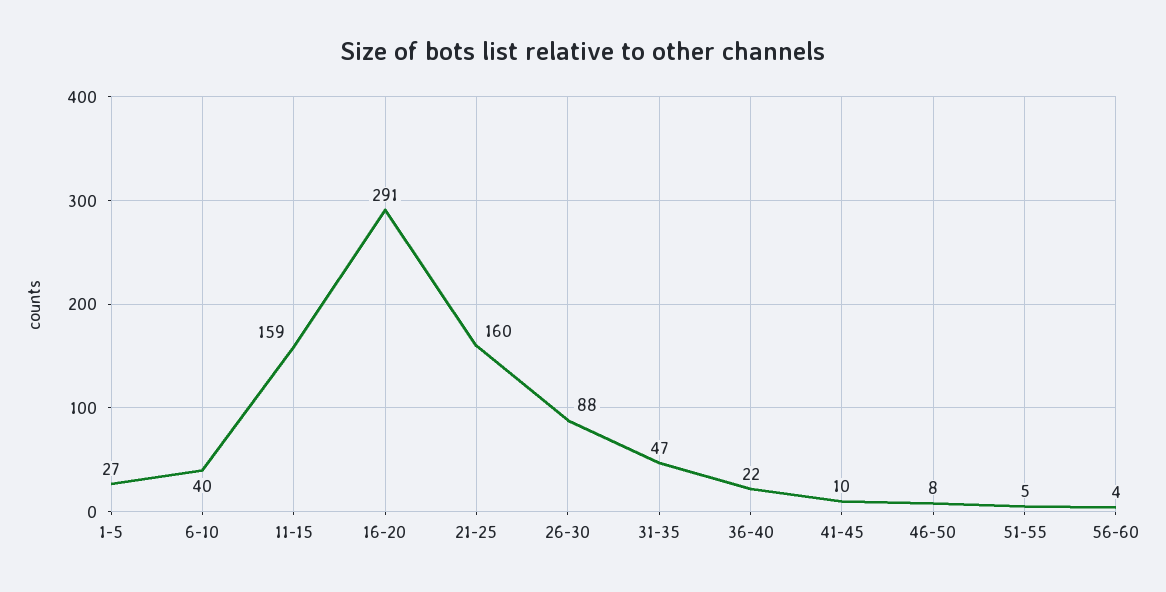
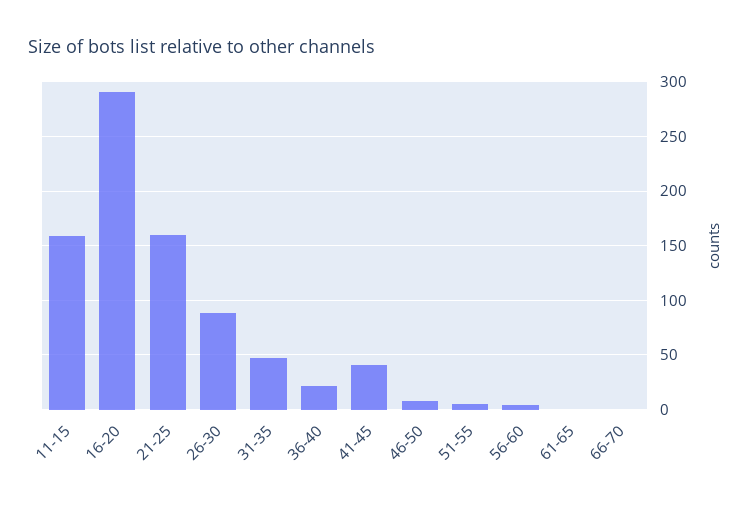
1-5: 27 -> none
6-10: 40 -> none
41-45: 10 -> 40
61-65: none -> 0
66-70: none -> 0

